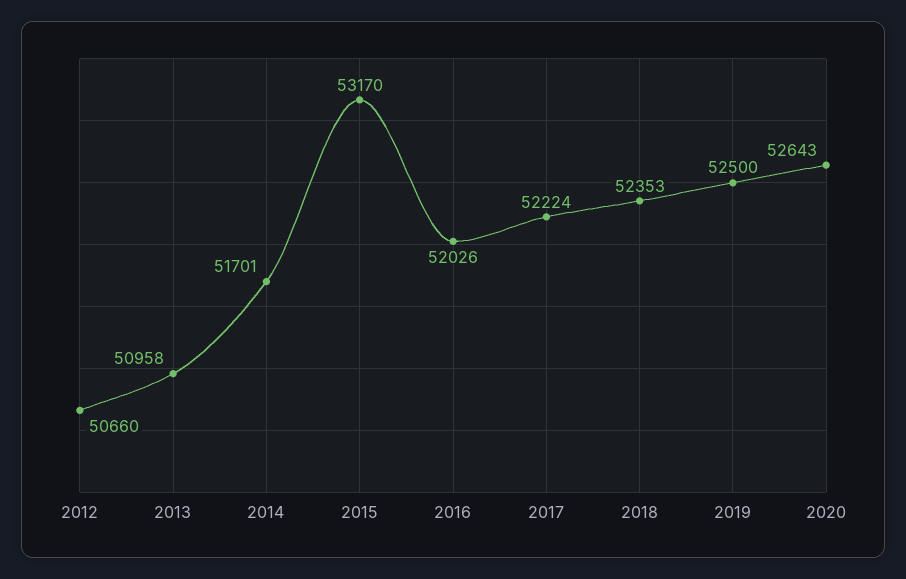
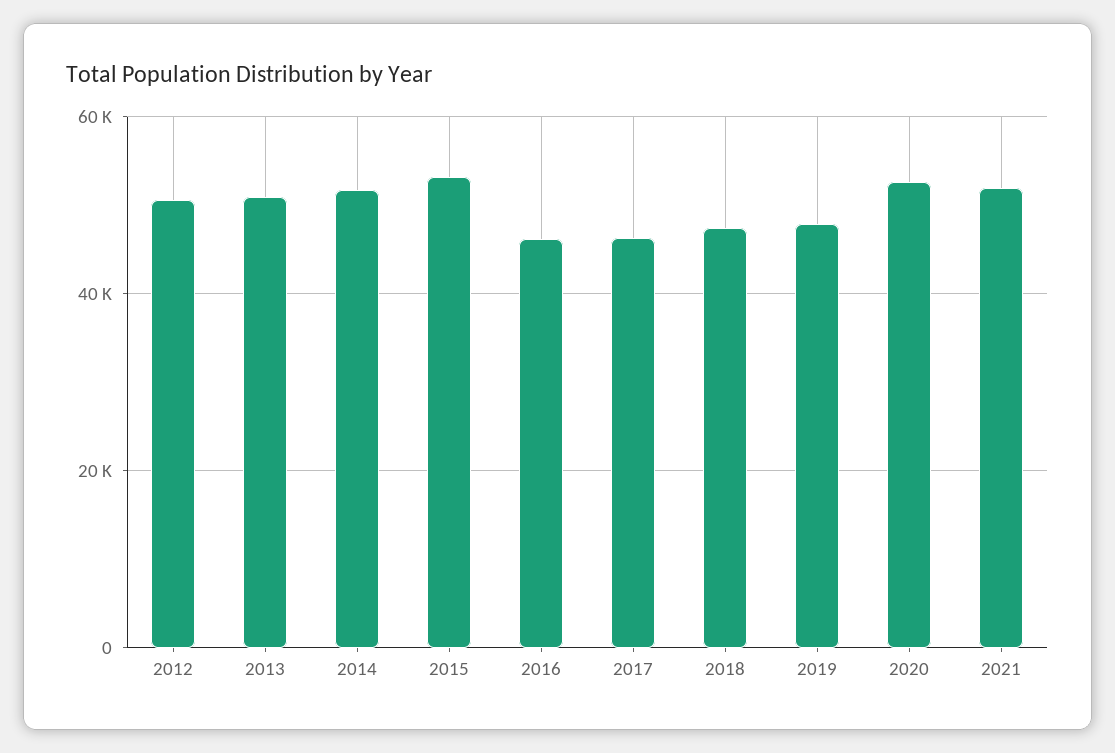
2016: 52026 -> 46000
2017: 52224 -> 46000
2018: 52353 -> 48000
2019: 52500 -> 48000
2021: none -> 52000

